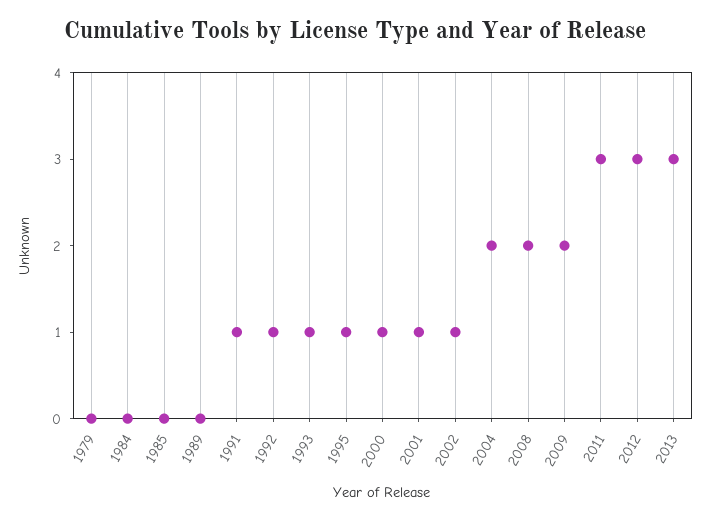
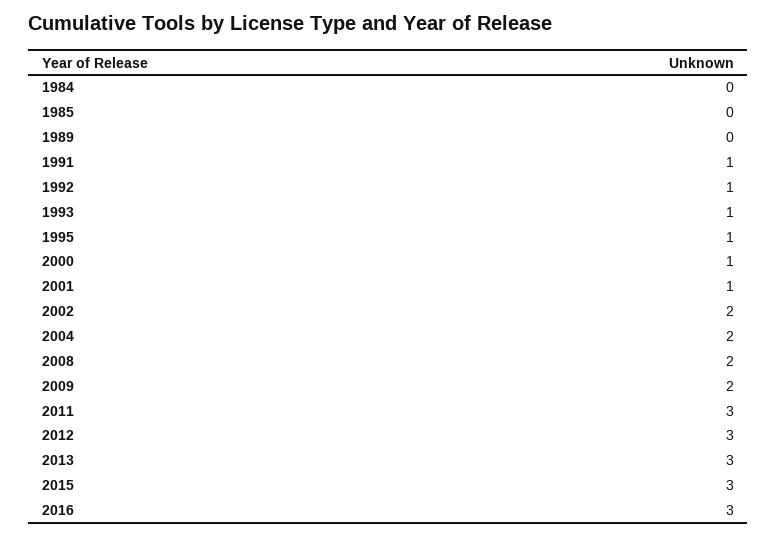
1979: 0 -> none
2002: 1 -> 2
2015: none -> 3
2016: none -> 3

